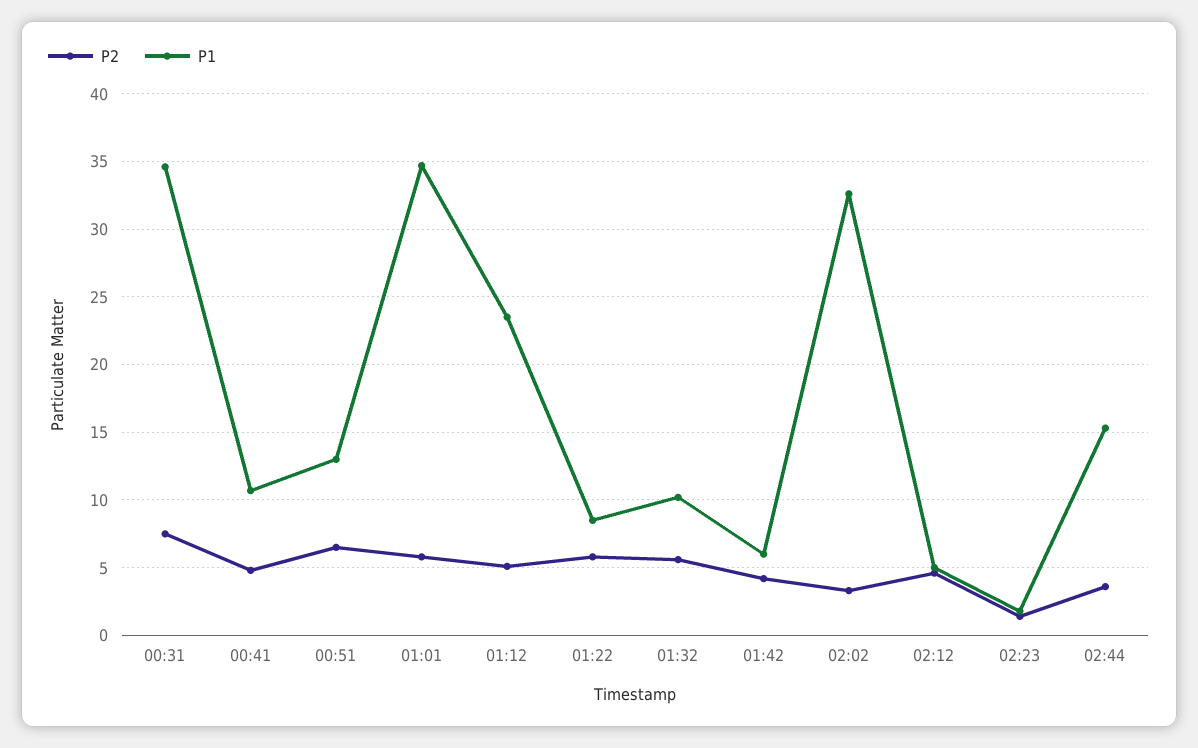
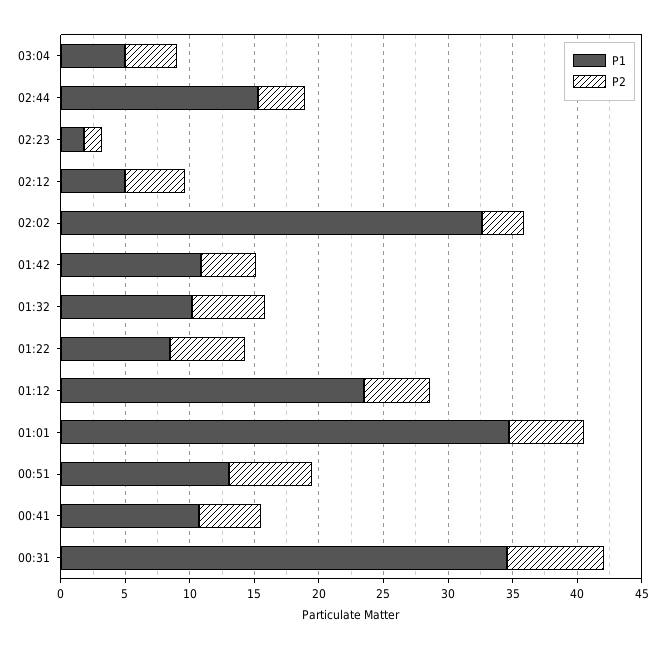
P1, 01:42: 6 -> 11
P1, 03:04: none -> 5
P2, 03:04: none -> 4

